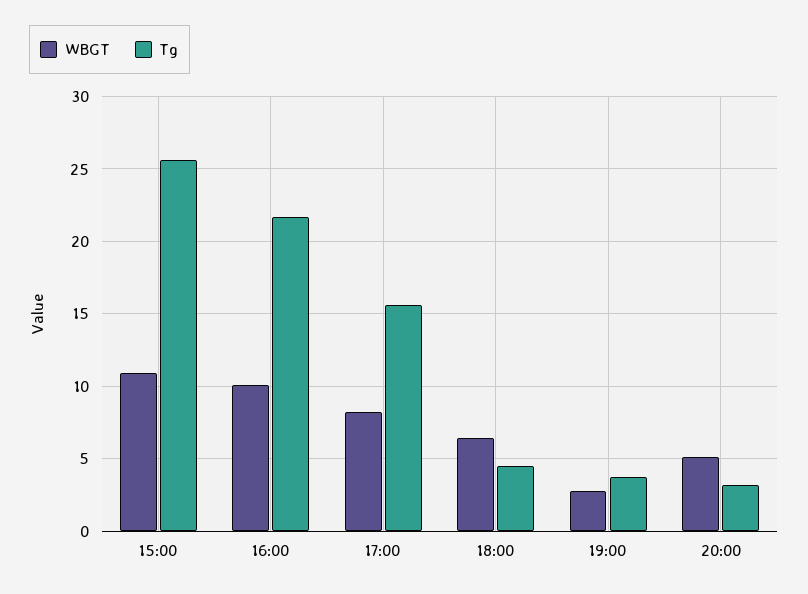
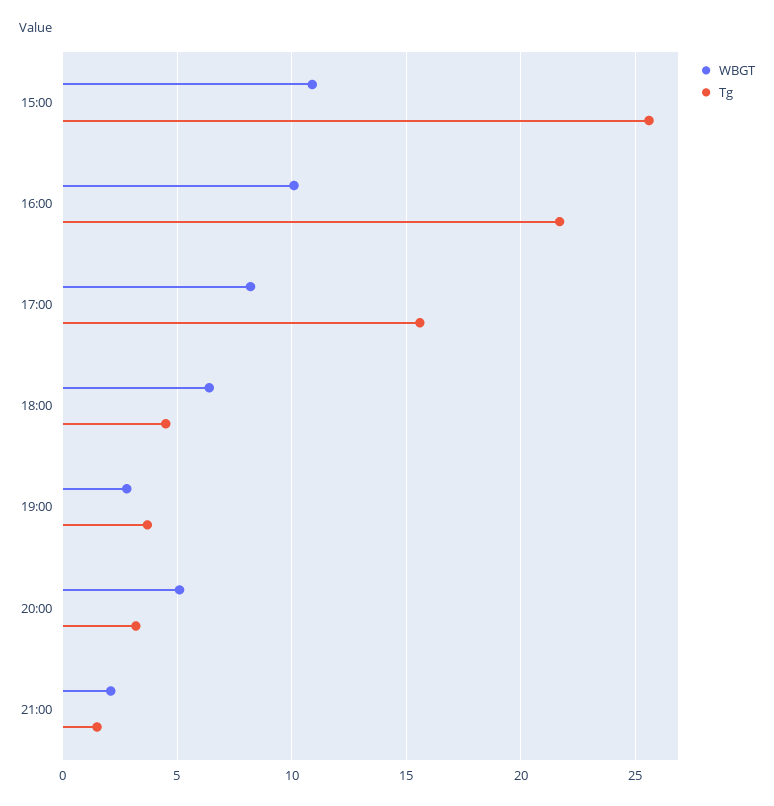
WBGT, 21:00: none -> 2
Tg, 21:00: none -> 1.5

